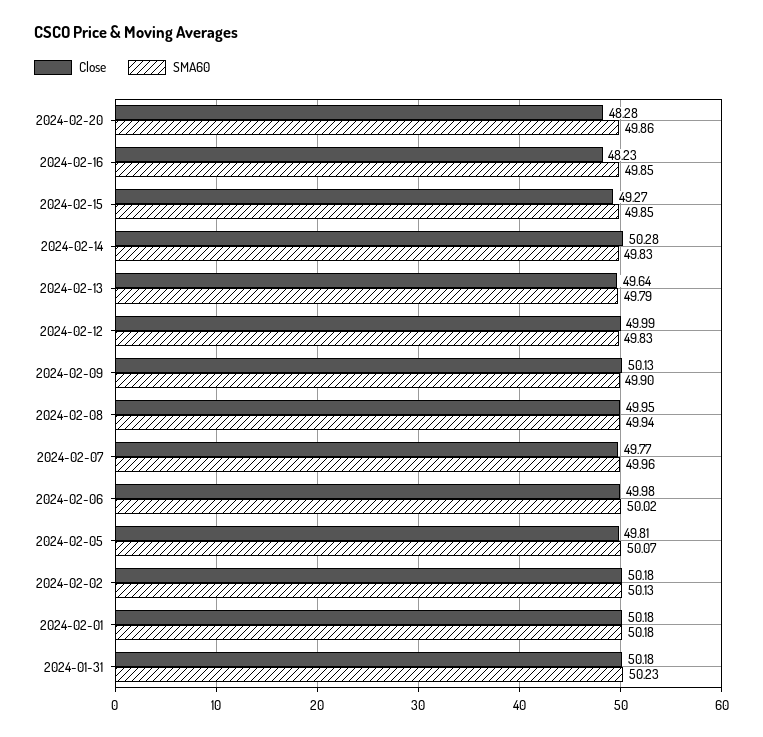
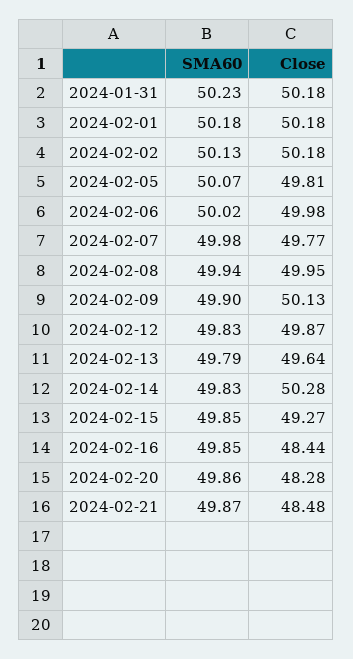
Close, 2024-02-16: 48.23 -> 48.44
Close, 2024-02-12: 49.99 -> 49.87
SMA60, 2024-02-07: 49.96 -> 49.98
SMA60, 2024-02-21: none -> 49.87
Close, 2024-02-21: none -> 48.48

